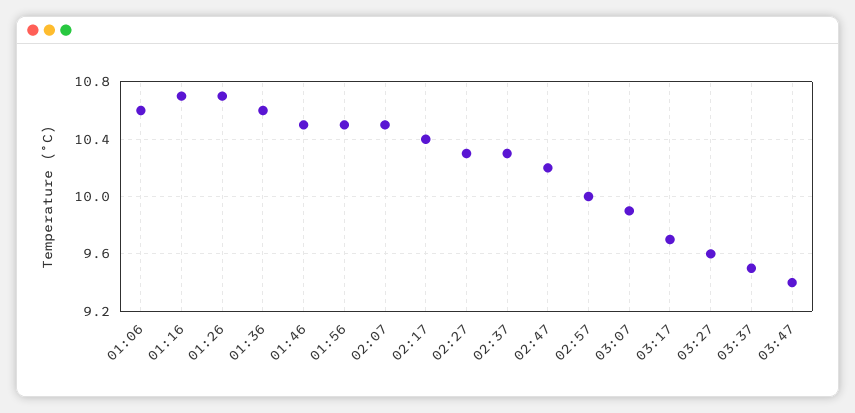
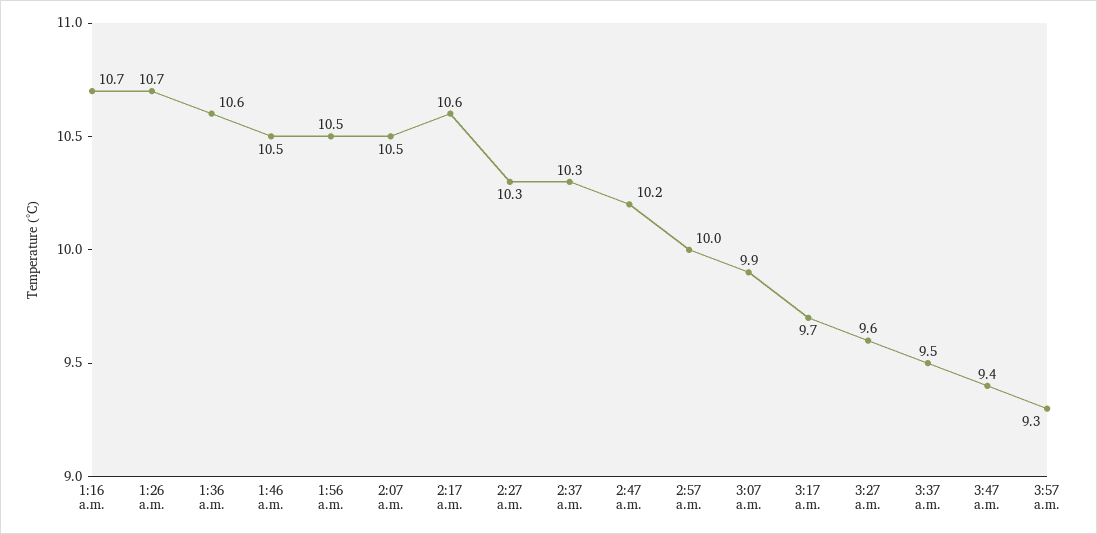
01:06: 10.6 -> none
02:17: 10.4 -> 10.6
3:57 a.m.: none -> 9.3

